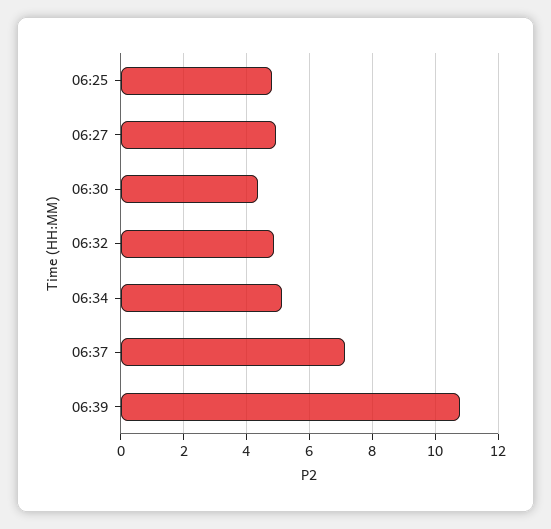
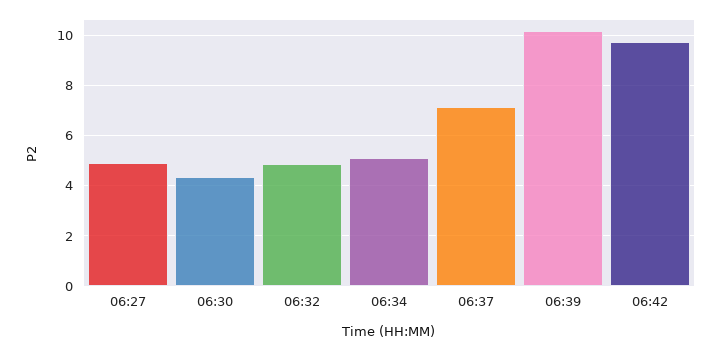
06:25: 4.8 -> none
06:39: 10.8 -> 10.25
06:42: none -> 9.75

